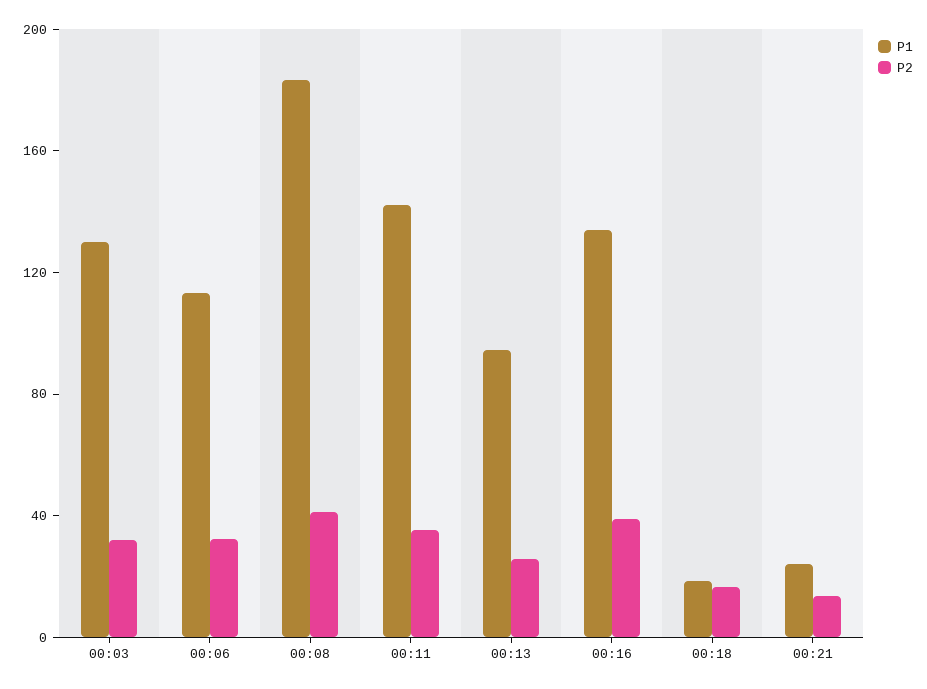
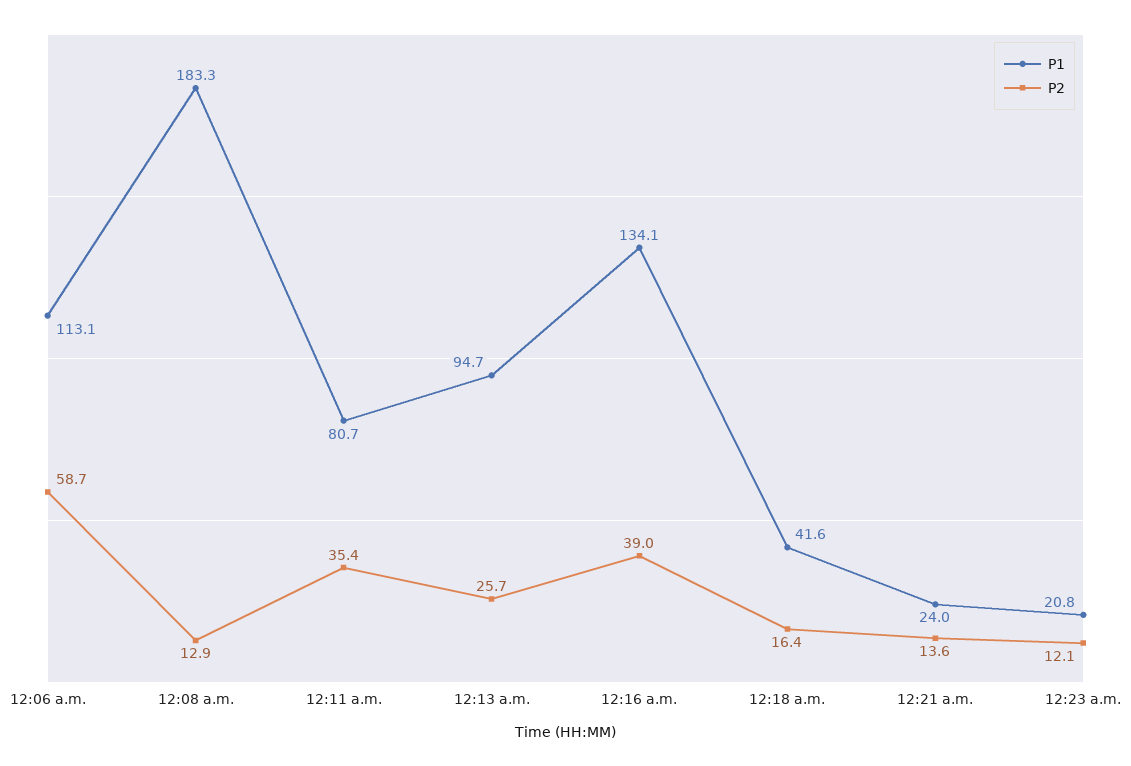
P1, 00:03: 130 -> none
P2, 00:03: 30 -> none
P2, 00:06: 30 -> 58.7
P2, 00:08: 40 -> 12.9
P1, 00:11: 140 -> 80.7
P1, 00:18: 20 -> 41.6
P1, 12:23 a.m.: none -> 20.8
P2, 12:23 a.m.: none -> 12.1

